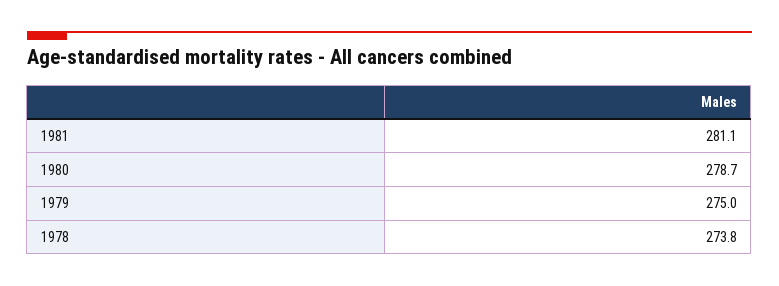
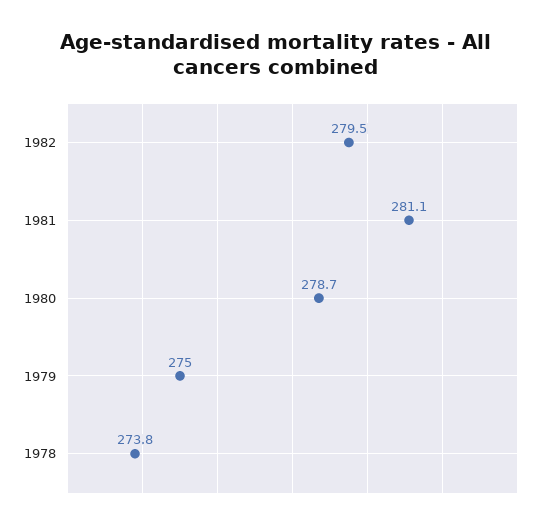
1982: none -> 279.5

